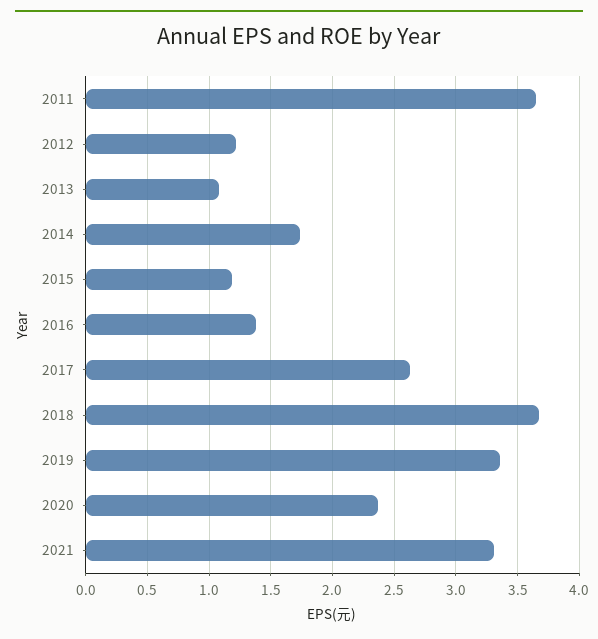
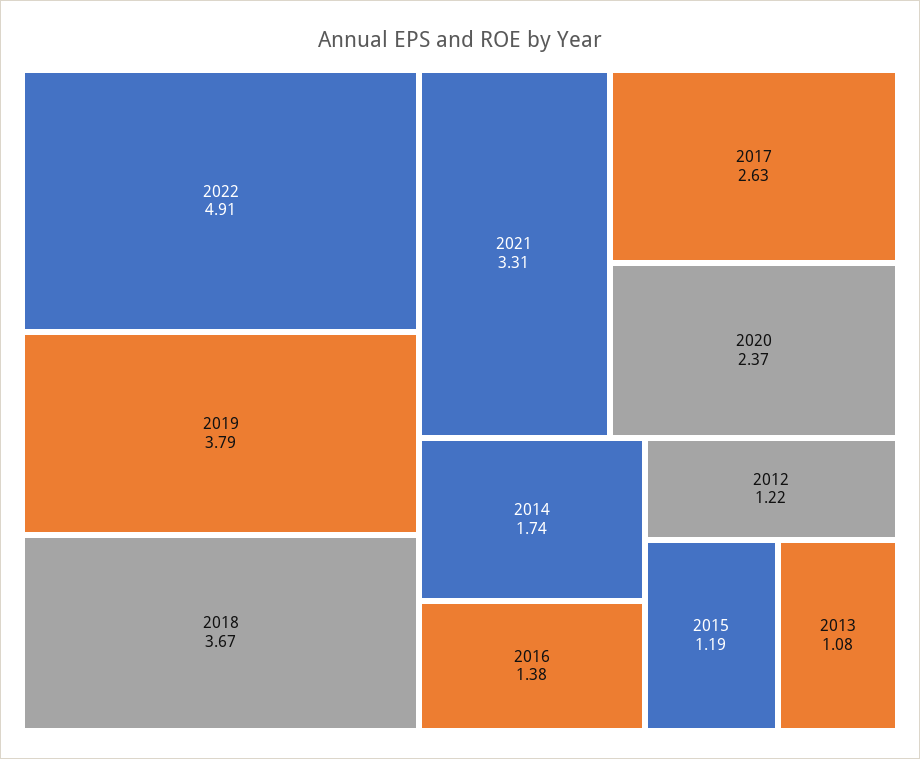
2011: 3.65 -> none
2019: 3.35 -> 3.79
2022: none -> 4.91

